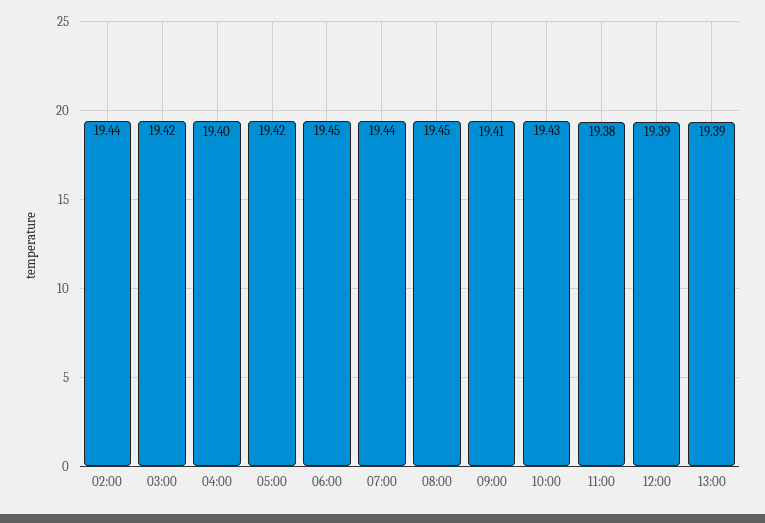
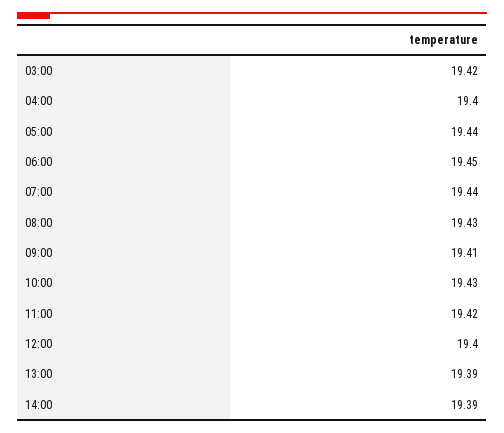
02:00: 19.44 -> none
05:00: 19.42 -> 19.44
08:00: 19.45 -> 19.43
11:00: 19.38 -> 19.42
12:00: 19.39 -> 19.4
14:00: none -> 19.39

